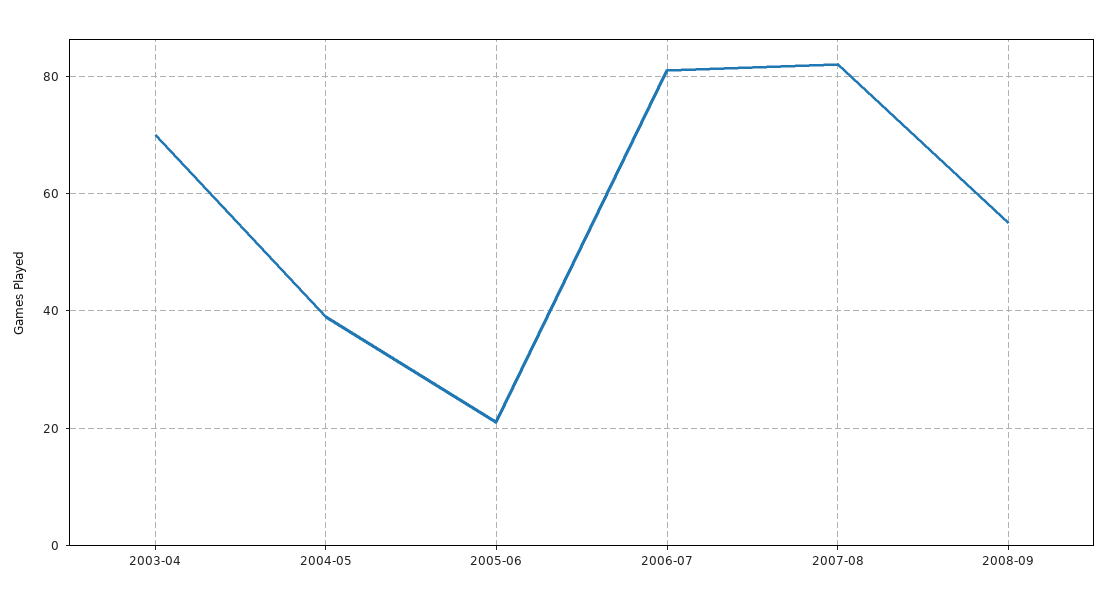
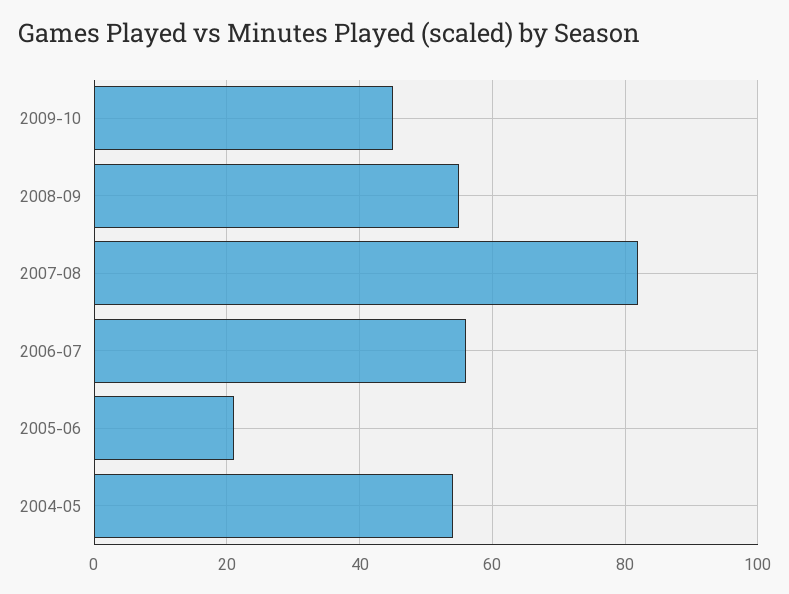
2003-04: 70 -> none
2004-05: 40 -> 55
2006-07: 80 -> 55
2009-10: none -> 45

